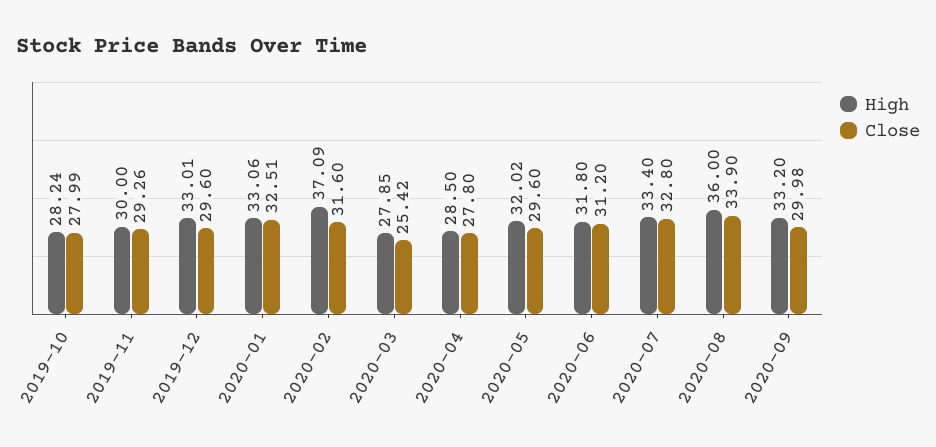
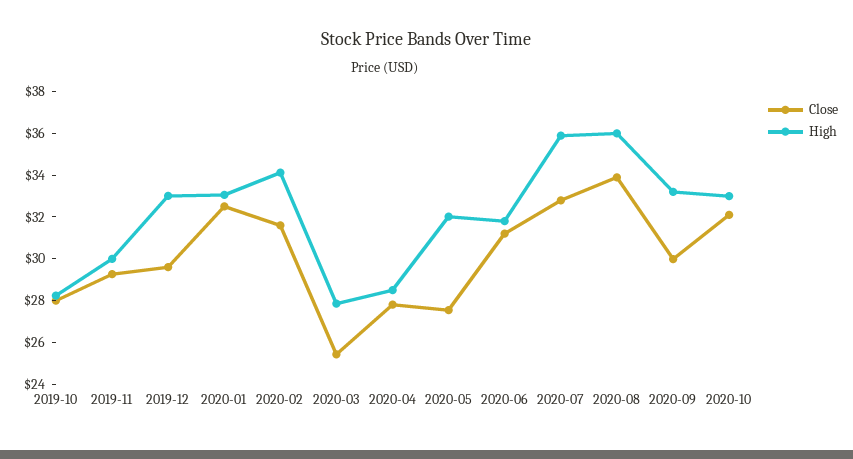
High, 2020-02: 37.09 -> 34
Close, 2020-05: 29.6 -> 27.5
High, 2020-07: 33.4 -> 36
Close, 2020-10: none -> 32
High, 2020-10: none -> 33

